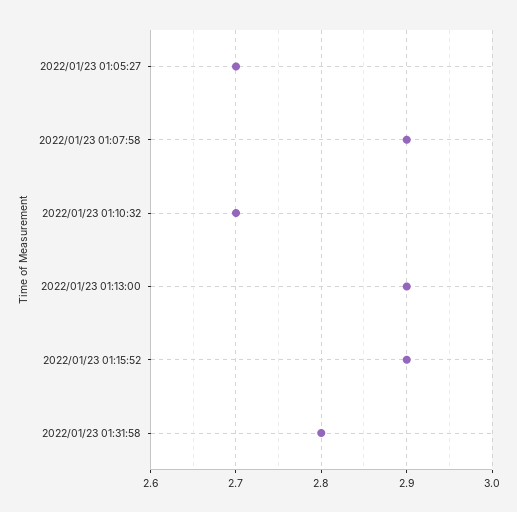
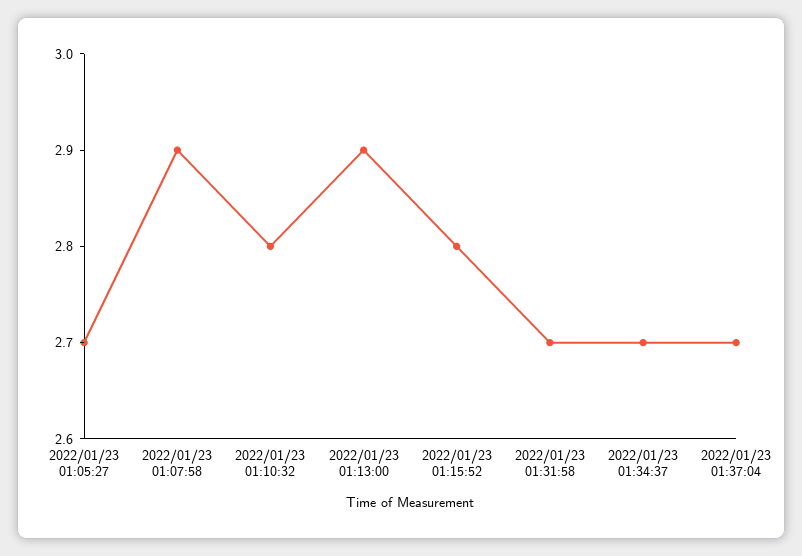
2022/01/23 01:10:32: 2.7 -> 2.8
2022/01/23 01:15:52: 2.9 -> 2.8
2022/01/23 01:31:58: 2.8 -> 2.7
2022/01/23 01:34:37: none -> 2.7
2022/01/23 01:37:04: none -> 2.7

